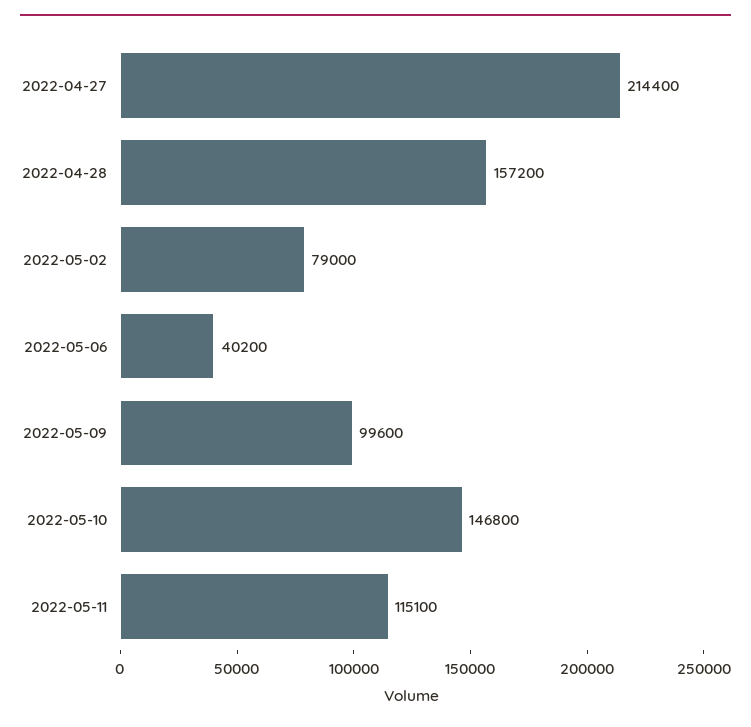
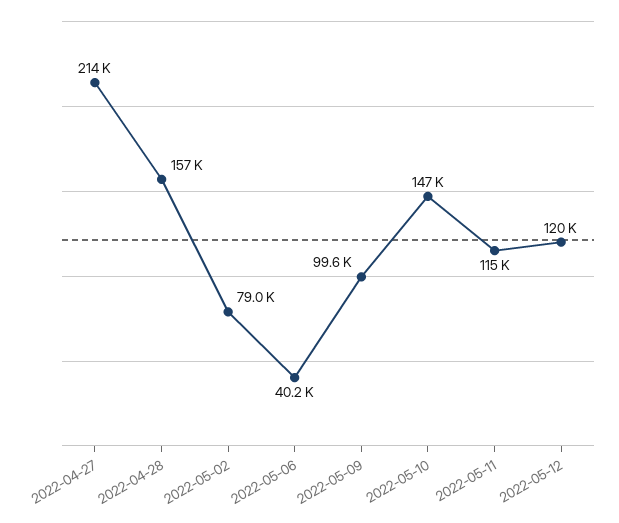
2022-05-12: none -> 120000

